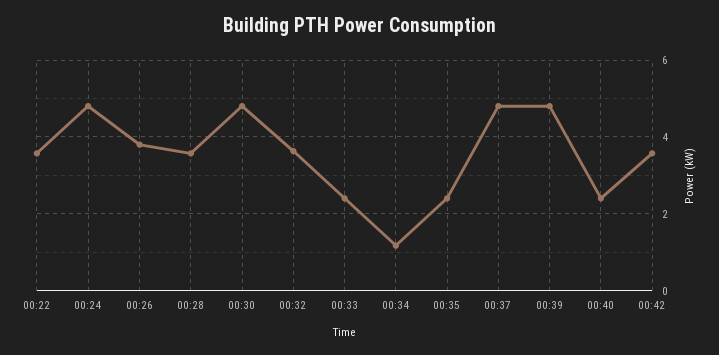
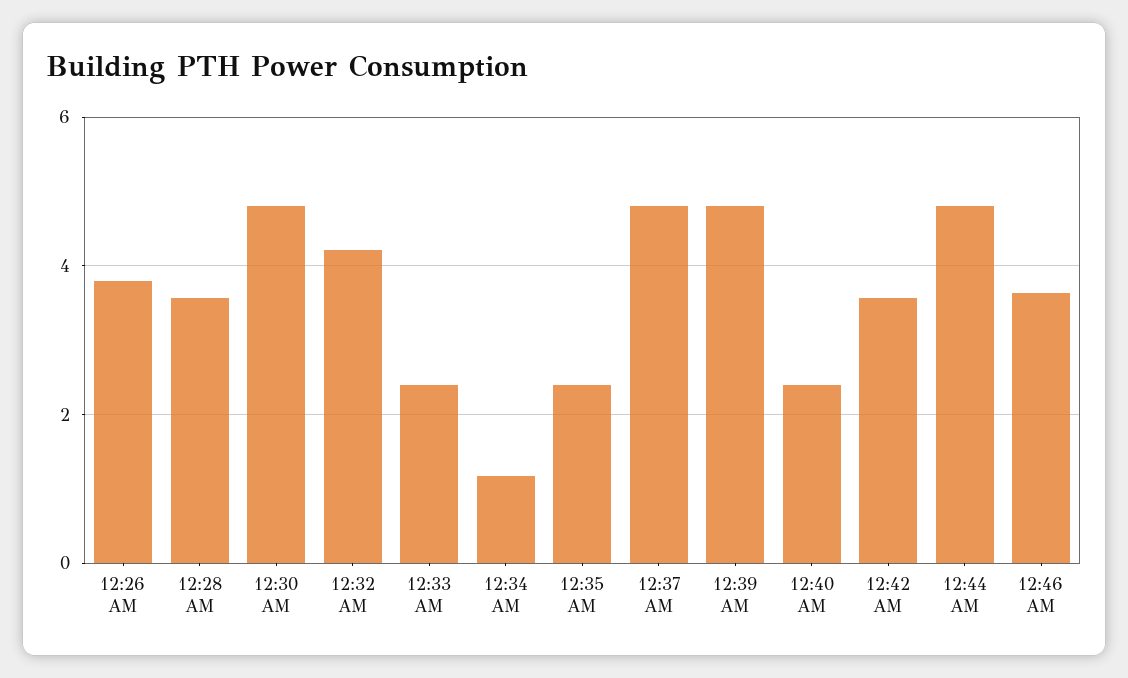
00:22: 3.6 -> none
00:24: 4.8 -> none
00:32: 3.6 -> 4.2
12:44 AM: none -> 4.8
12:46 AM: none -> 3.6

